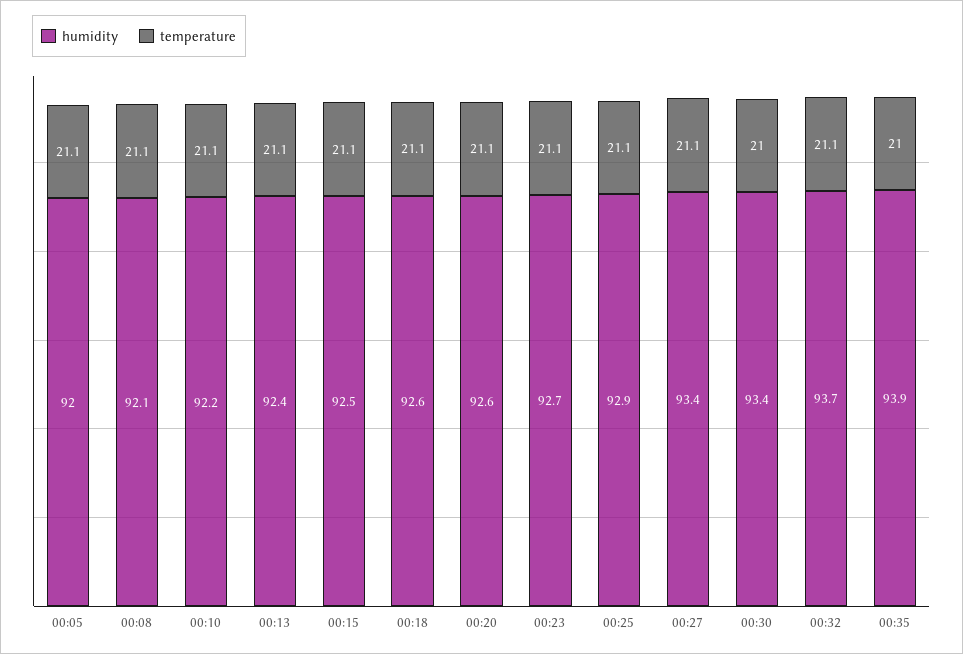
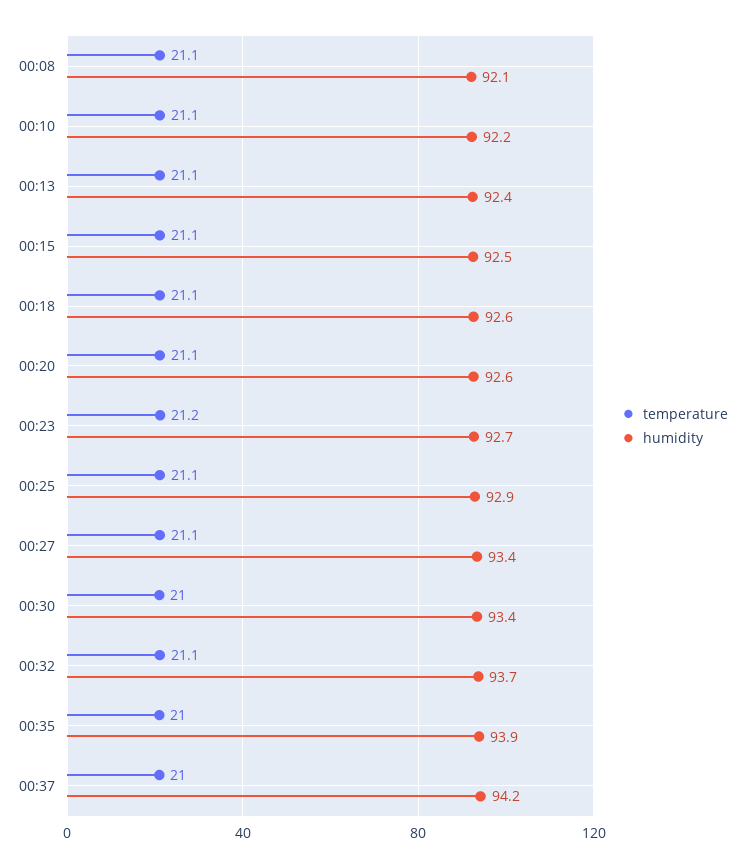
humidity, 00:05: 92 -> none
temperature, 00:05: 21.1 -> none
temperature, 00:23: 21.1 -> 21.2
temperature, 00:37: none -> 21
humidity, 00:37: none -> 94.2

